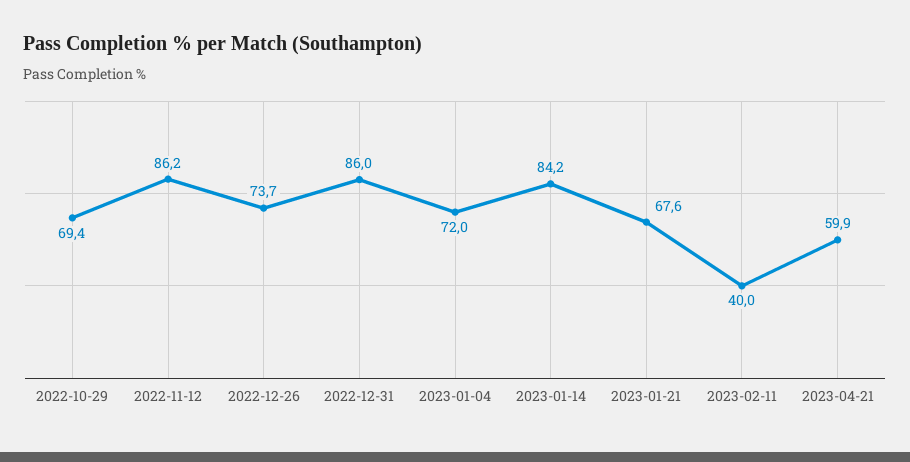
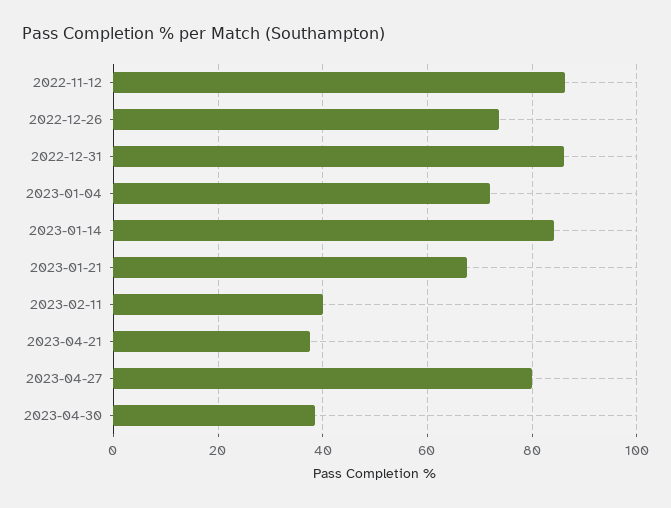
2022-10-29: 69.4 -> none
2023-04-21: 59.9 -> 38
2023-04-27: none -> 80
2023-04-30: none -> 38

